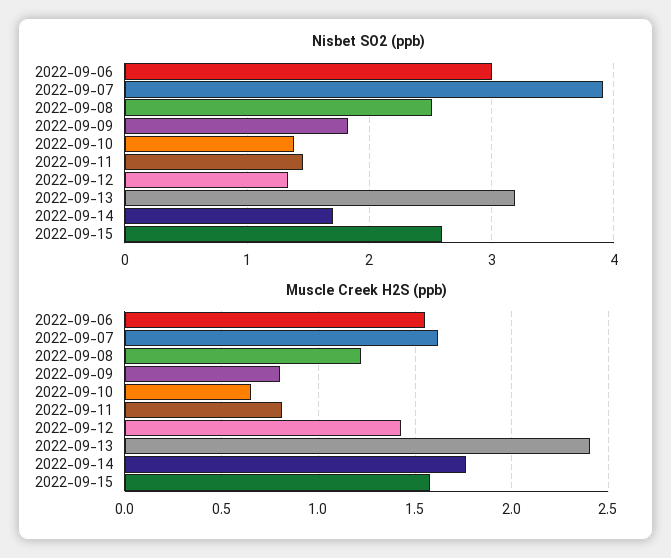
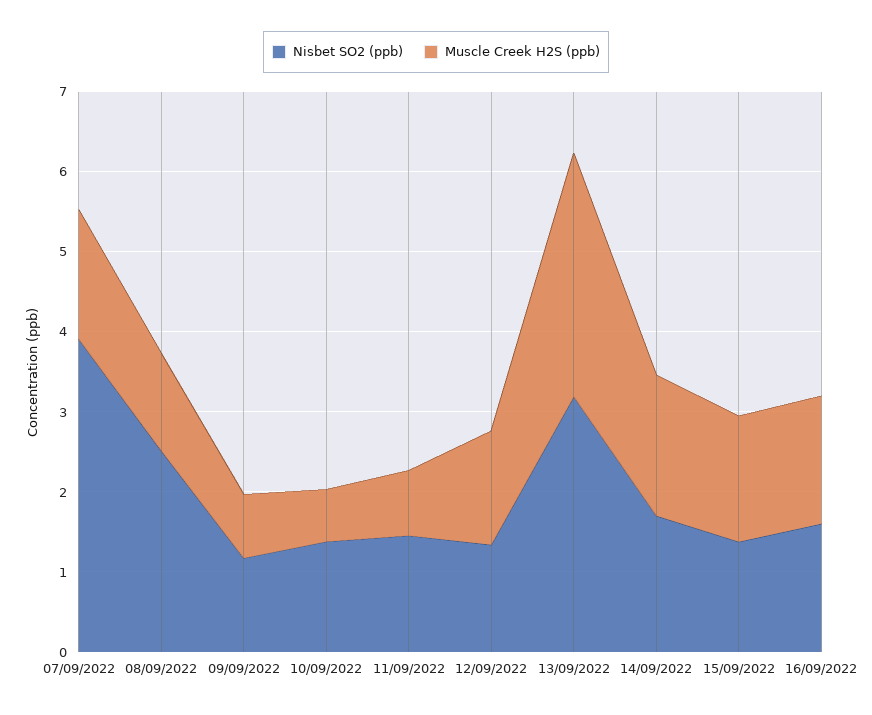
Nisbet SO2 (ppb), 2022-09-06: 3 -> none
Nisbet SO2 (ppb), 2022-09-09: 1.8 -> 1.2
Nisbet SO2 (ppb), 2022-09-15: 2.6 -> 1.4
Muscle Creek H2S (ppb), 2022-09-06: 1.55 -> none
Muscle Creek H2S (ppb), 2022-09-13: 2.4 -> 3
Nisbet SO2 (ppb), 16/09/2022: none -> 1.6
Muscle Creek H2S (ppb), 16/09/2022: none -> 1.6

